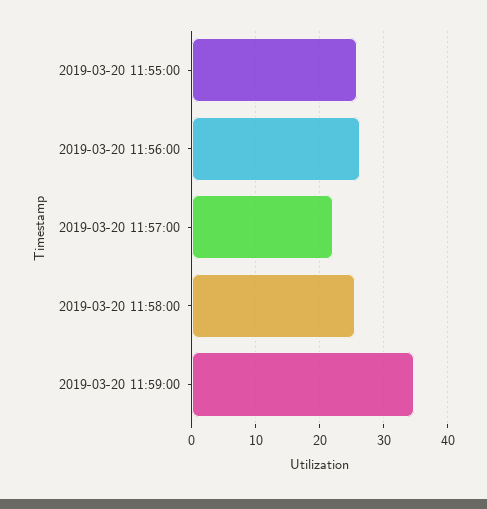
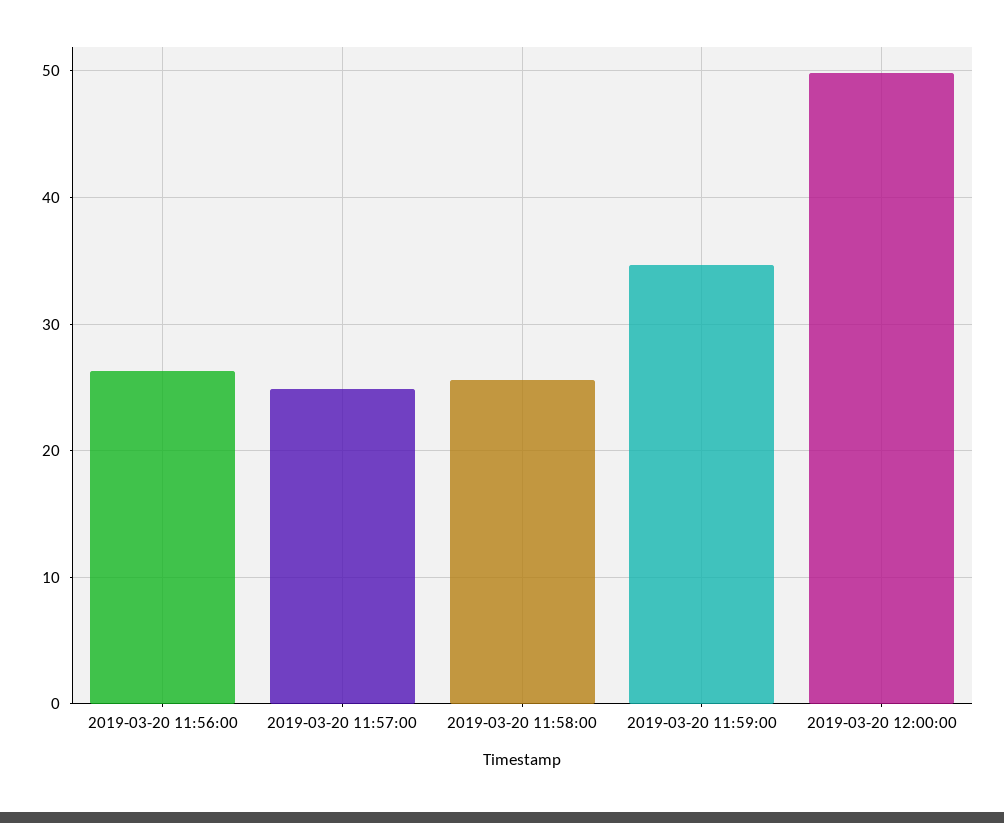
2019-03-20 11:55:00: 26 -> none
2019-03-20 11:57:00: 22 -> 25
2019-03-20 12:00:00: none -> 50

